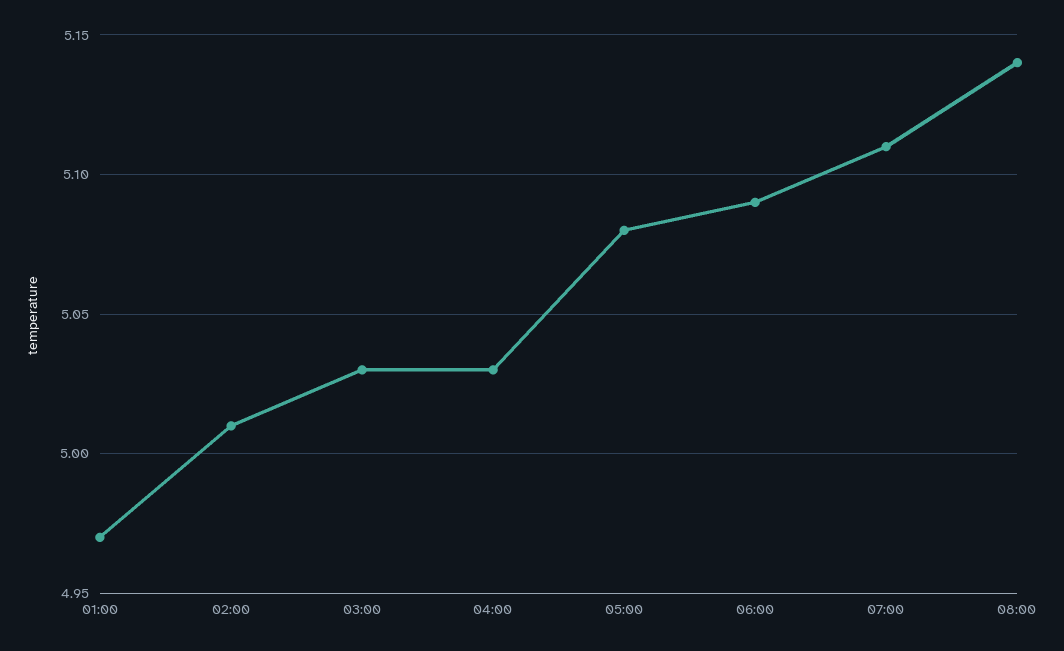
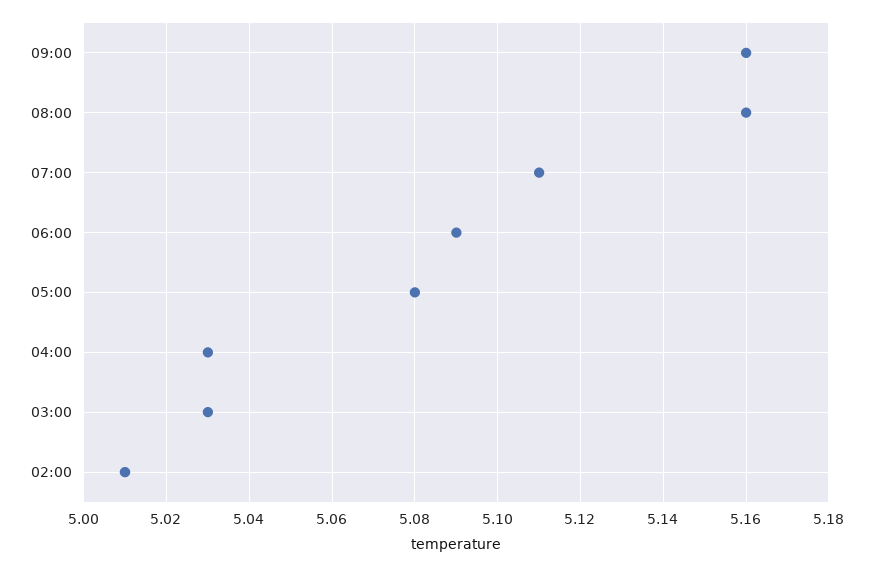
01:00: 4.97 -> none
08:00: 5.14 -> 5.16
09:00: none -> 5.16

